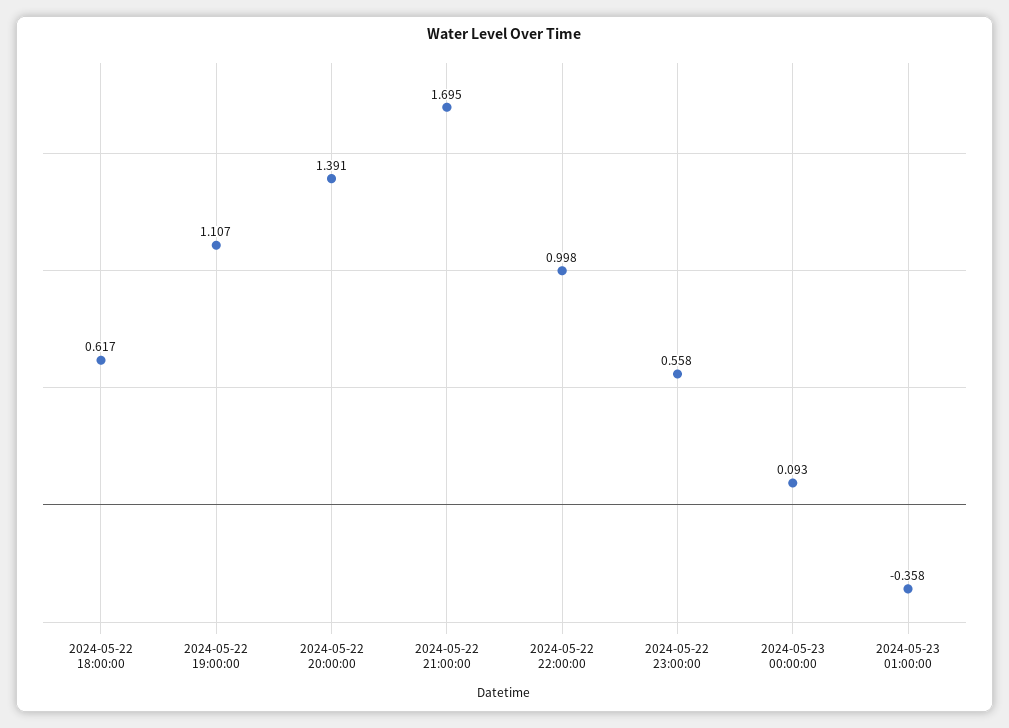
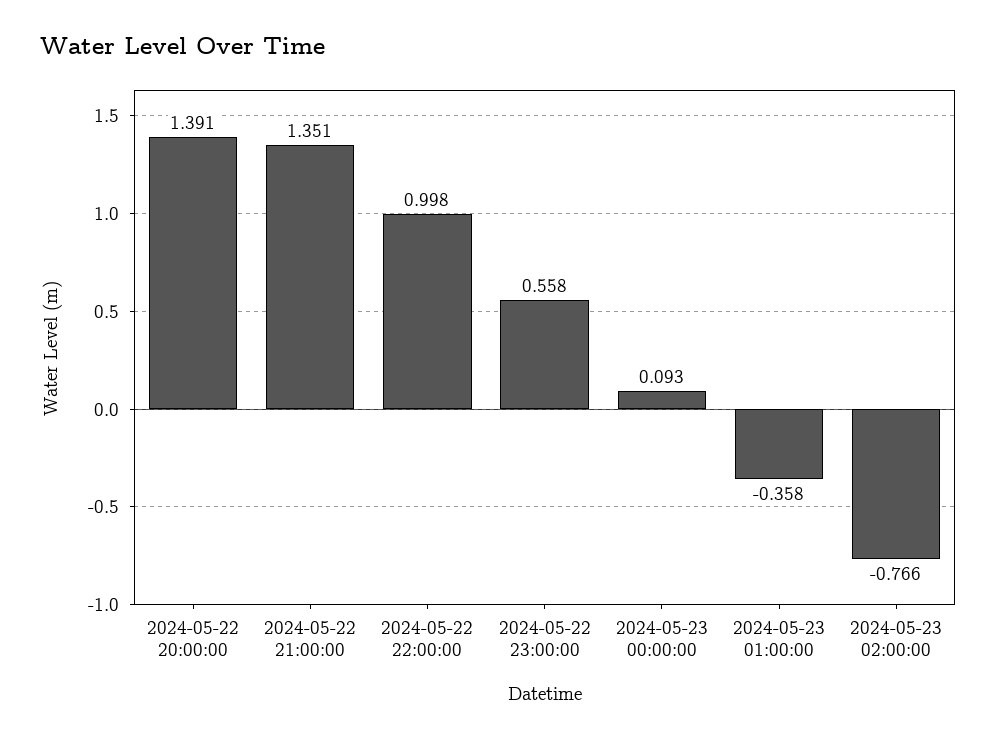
2024-05-22 18:00:00: 0.617 -> none
2024-05-22 19:00:00: 1.107 -> none
2024-05-22 21:00:00: 1.695 -> 1.351
2024-05-23 02:00:00: none -> -0.766

